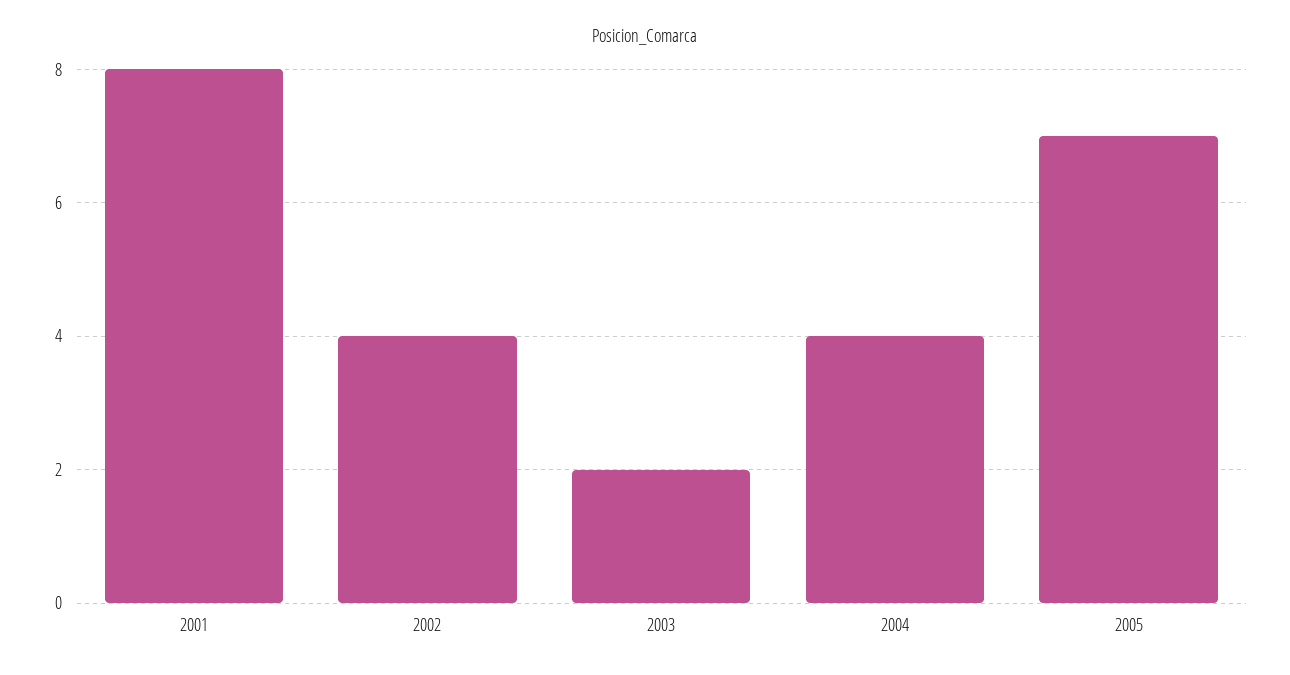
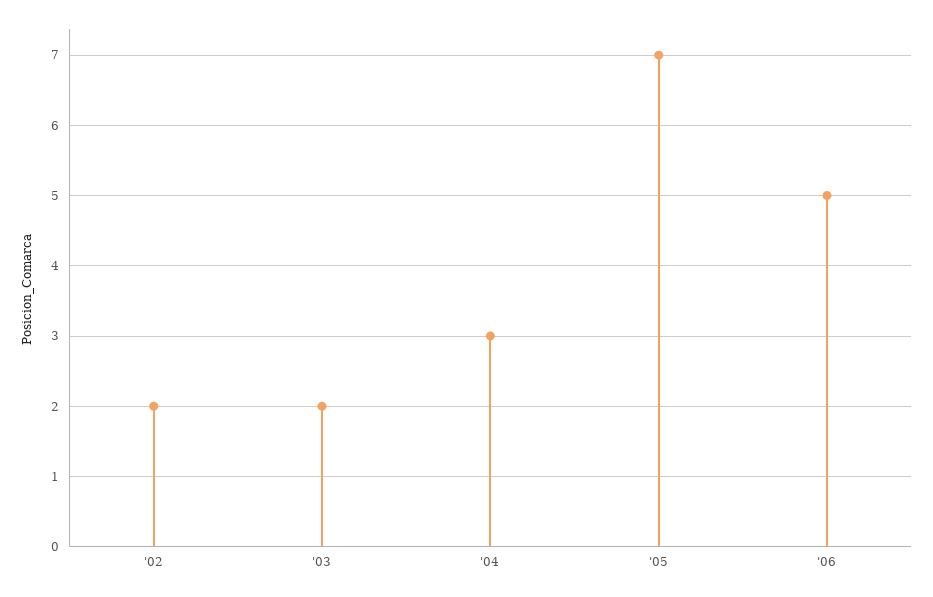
2001: 8 -> none
2002: 4 -> 2
2004: 4 -> 3
'06: none -> 5

